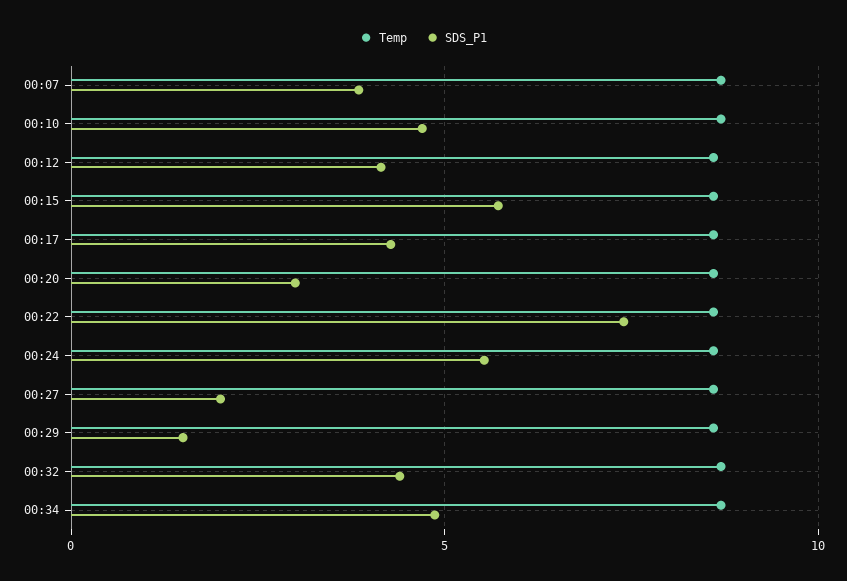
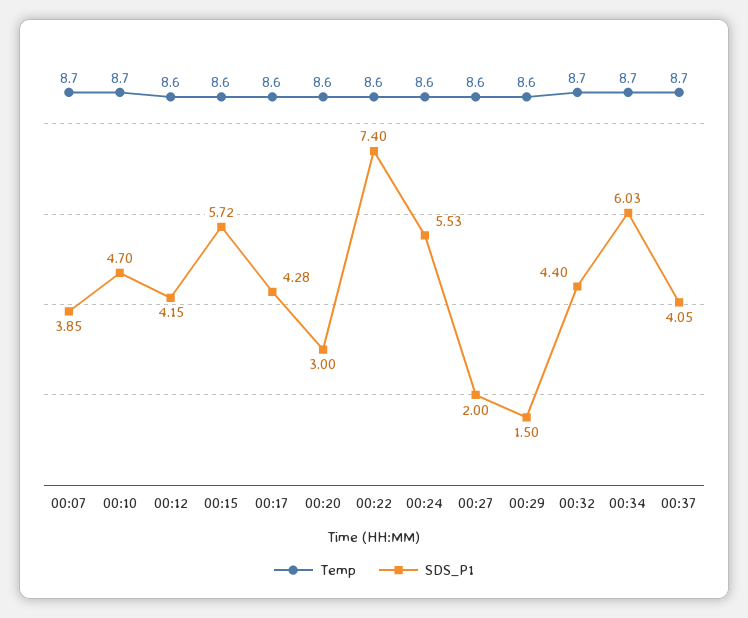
SDS_P1, 00:34: 5 -> 6.03
Temp, 00:37: none -> 8.7
SDS_P1, 00:37: none -> 4.05

